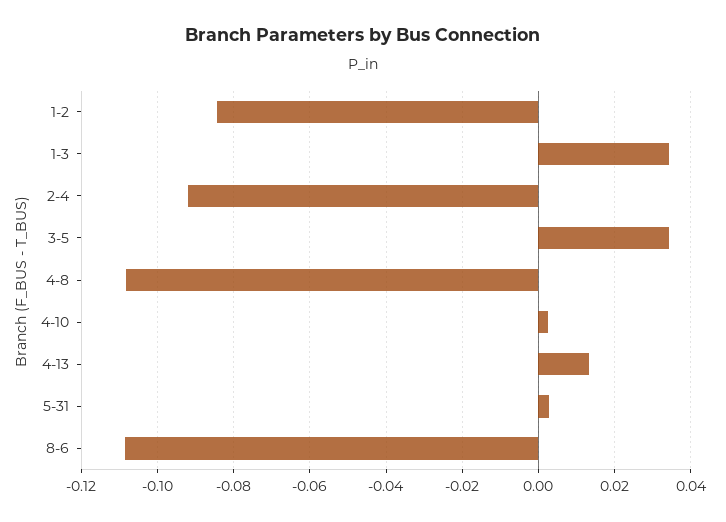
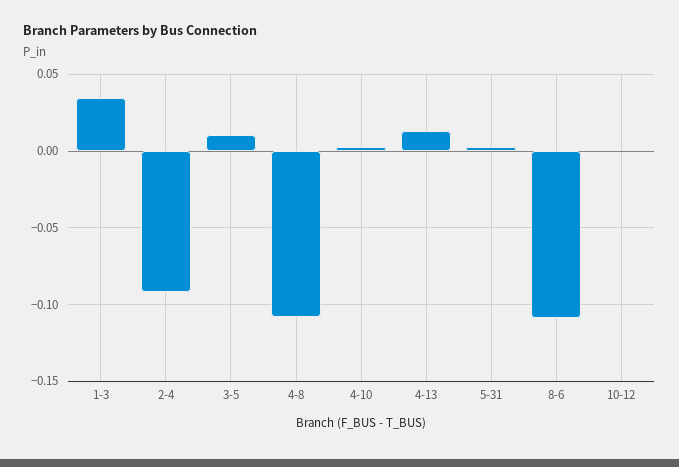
1-2: -0.084 -> none
3-5: 0.034 -> 0.01
10-12: none -> 0

